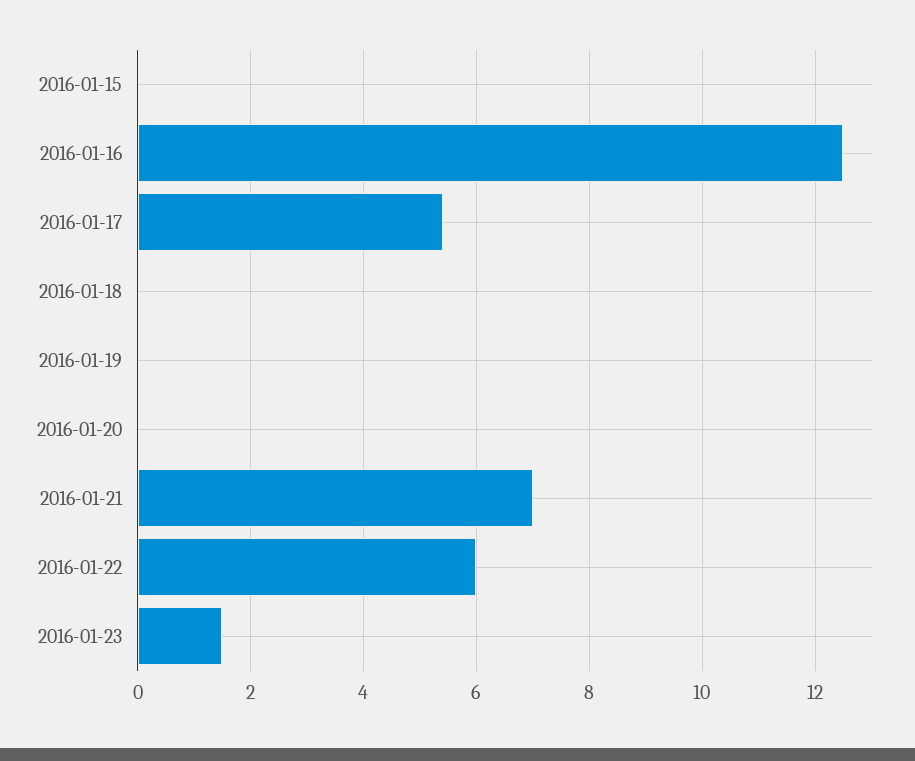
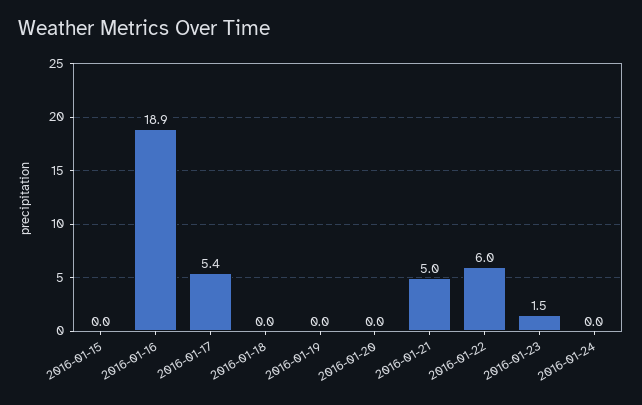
2016-01-16: 12.5 -> 18.9
2016-01-21: 7 -> 5
2016-01-24: none -> 0

